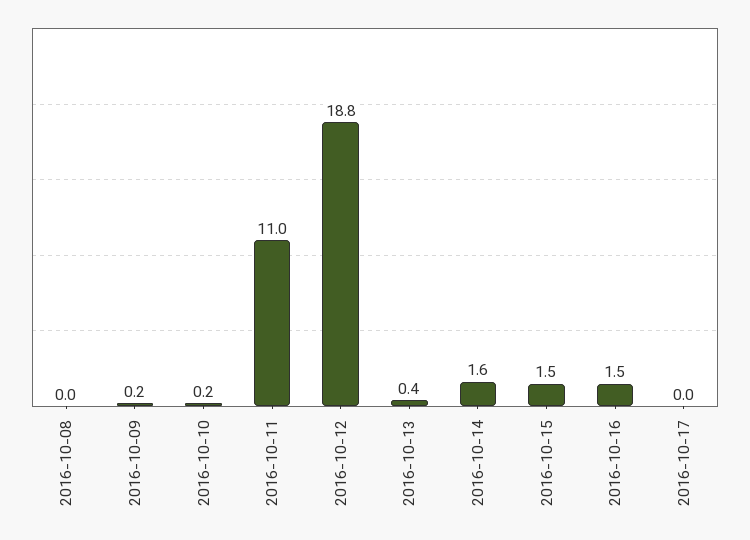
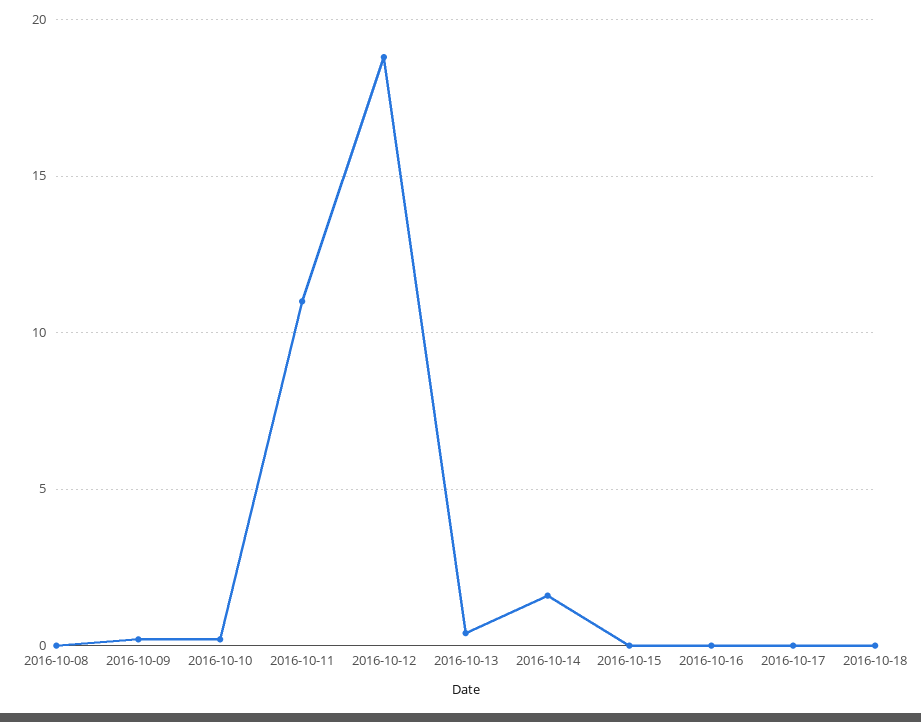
2016-10-15: 1.5 -> 0
2016-10-16: 1.5 -> 0
2016-10-18: none -> 0

